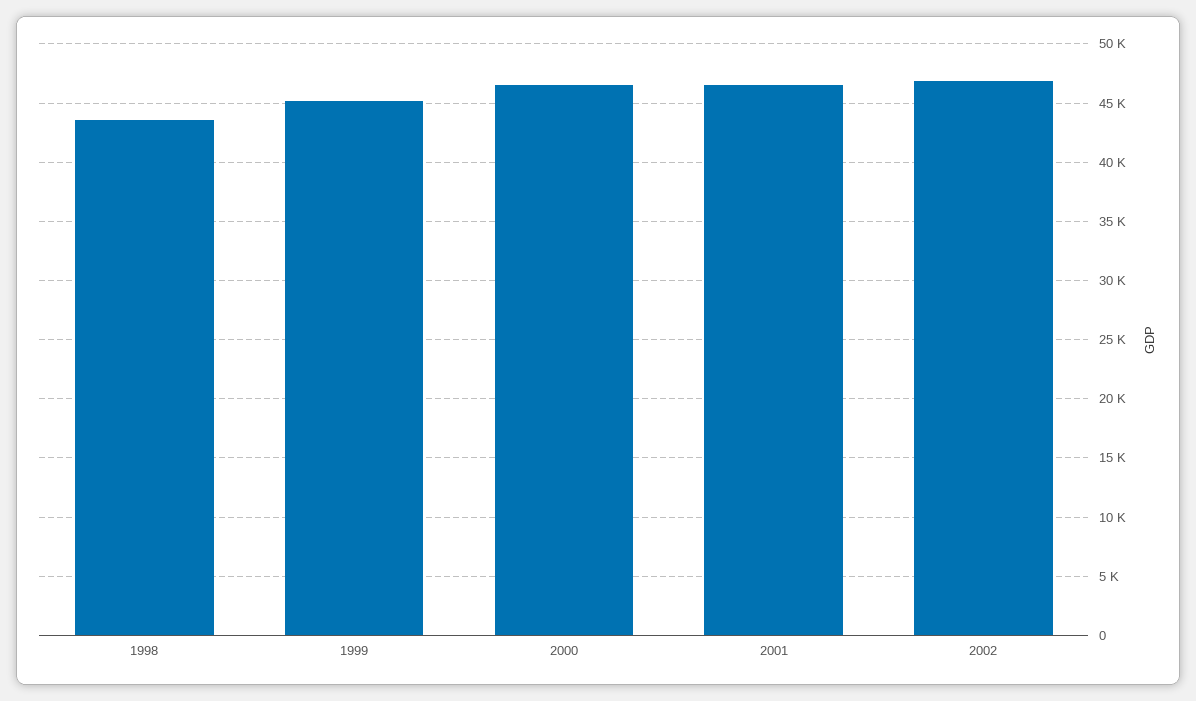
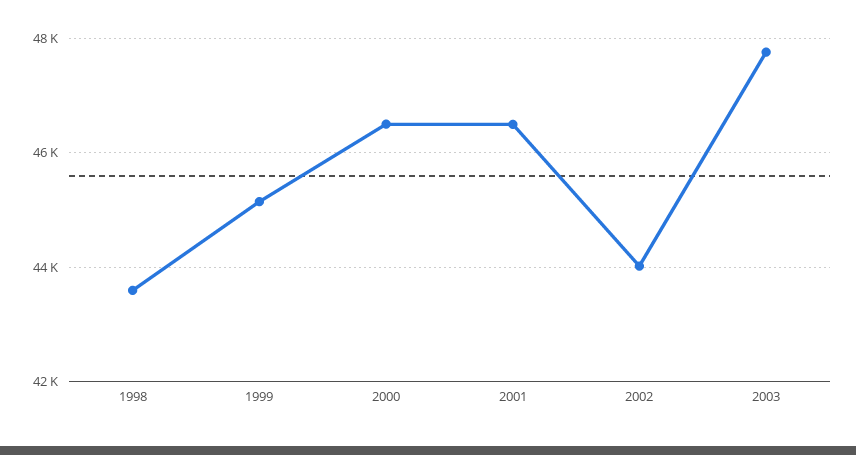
2002: 47000 -> 44000
2003: none -> 47800

